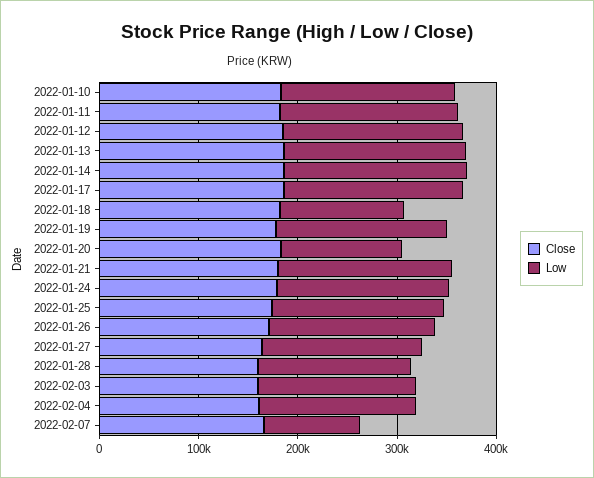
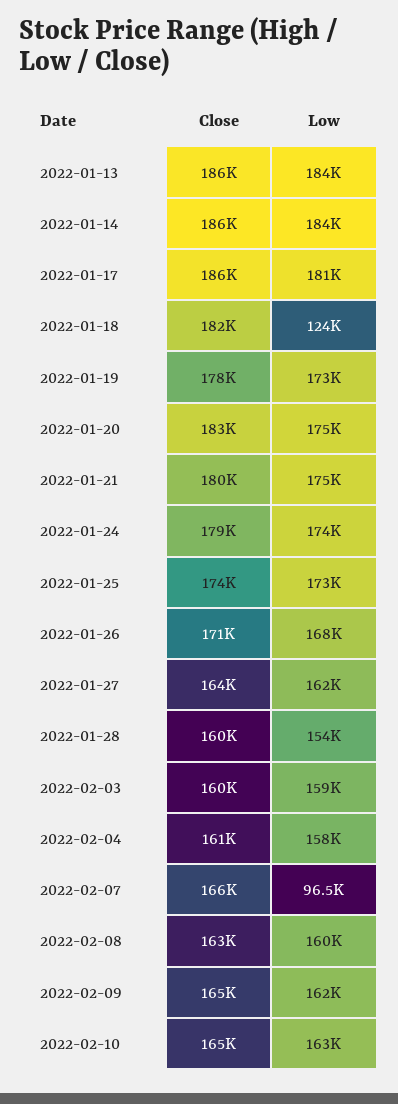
Close, 2022-01-10: 180000 -> none
Low, 2022-01-10: 180000 -> none
Close, 2022-01-11: 180000 -> none
Low, 2022-01-11: 180000 -> none
Close, 2022-01-12: 180000 -> none
Low, 2022-01-12: 180000 -> none
Low, 2022-01-20: 120000 -> 175000
Close, 2022-02-08: none -> 163000
Low, 2022-02-08: none -> 160000
Close, 2022-02-09: none -> 165000
Low, 2022-02-09: none -> 162000
Close, 2022-02-10: none -> 165000
Low, 2022-02-10: none -> 163000

